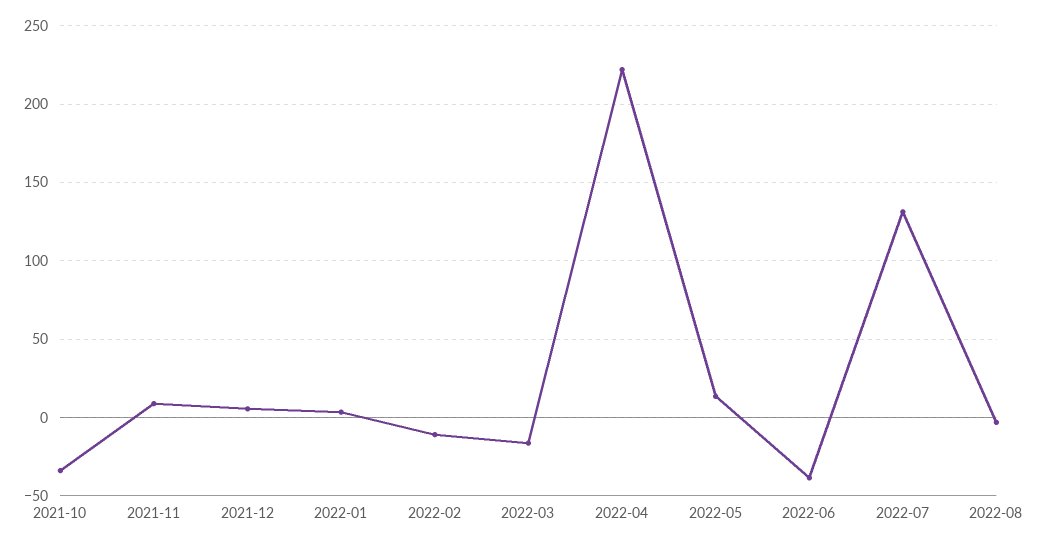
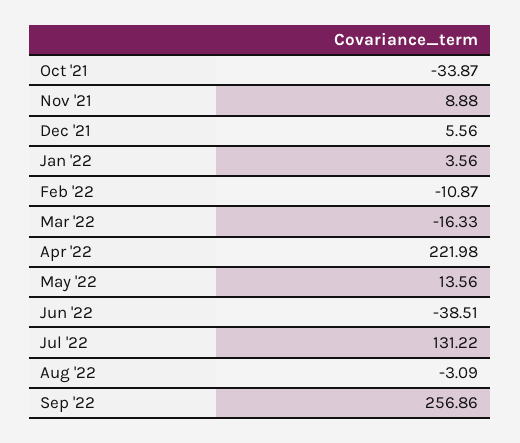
Sep '22: none -> 256.86

